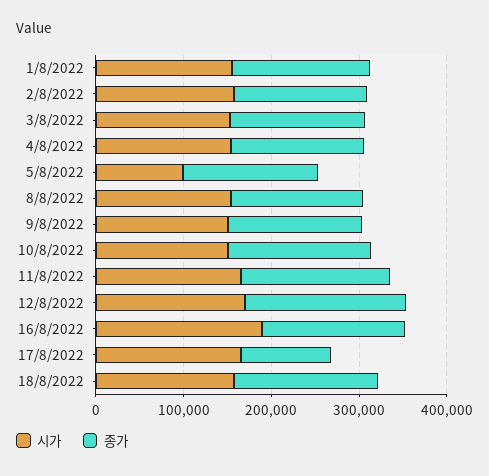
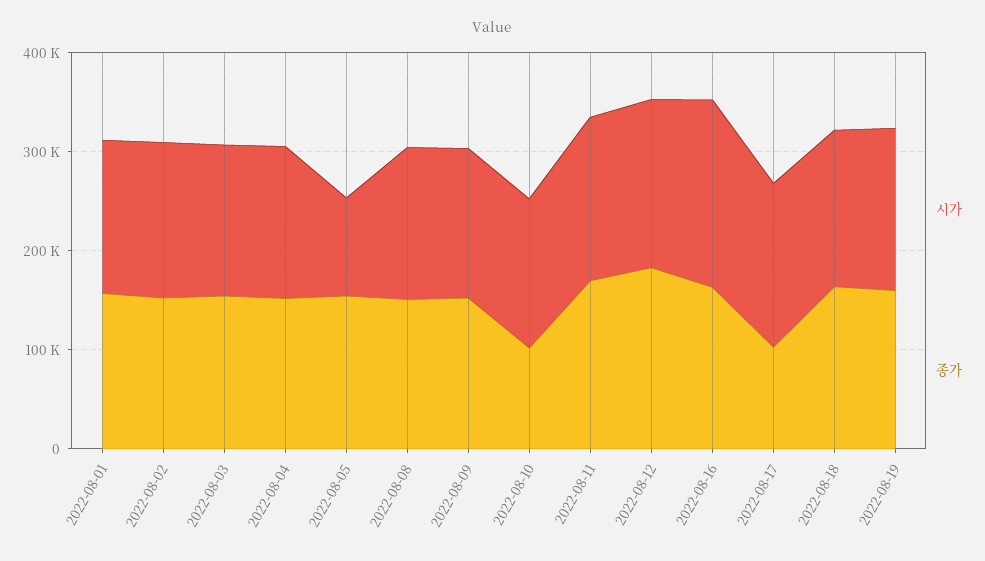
종가, 10/8/2022: 160000 -> 100000
시가, 2022-08-19: none -> 160000
종가, 2022-08-19: none -> 160000

